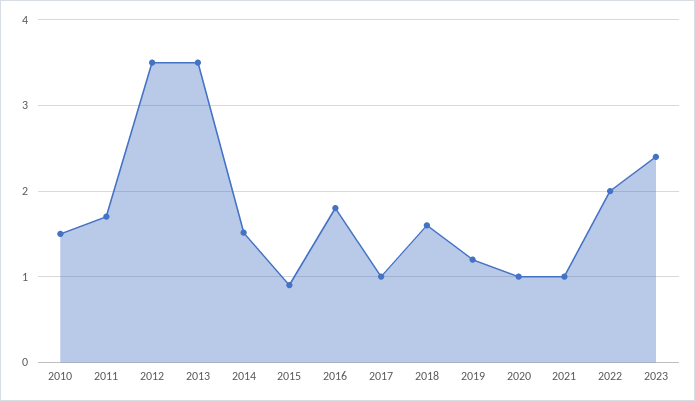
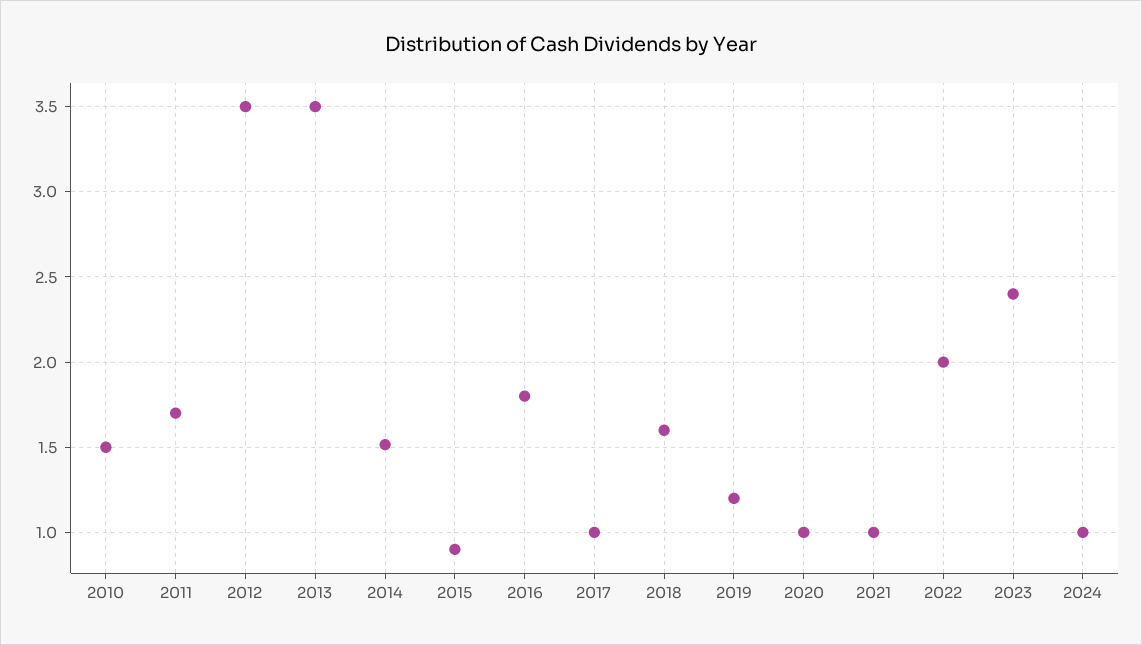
2024: none -> 1

